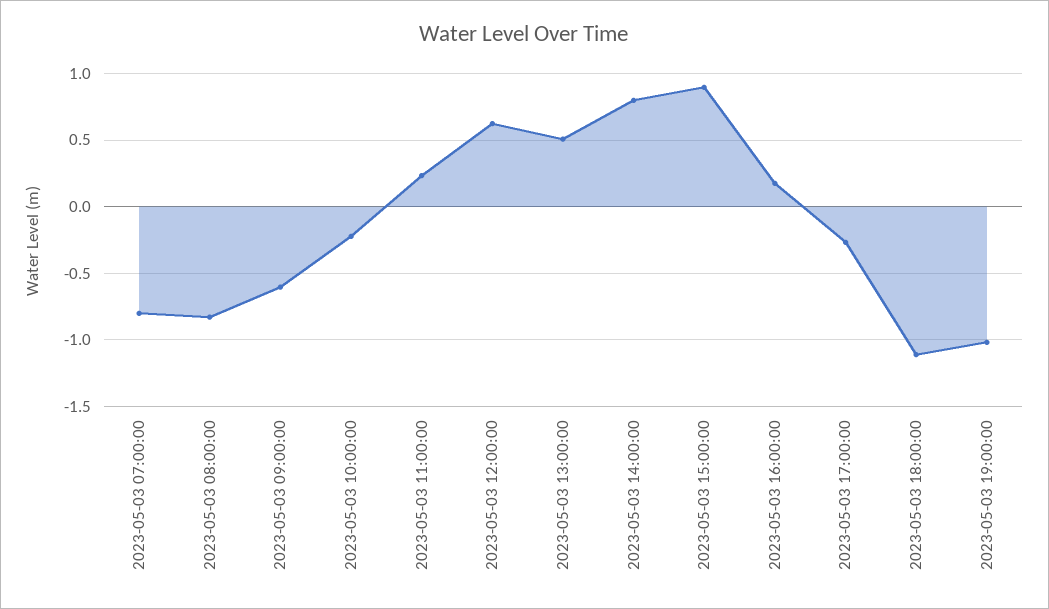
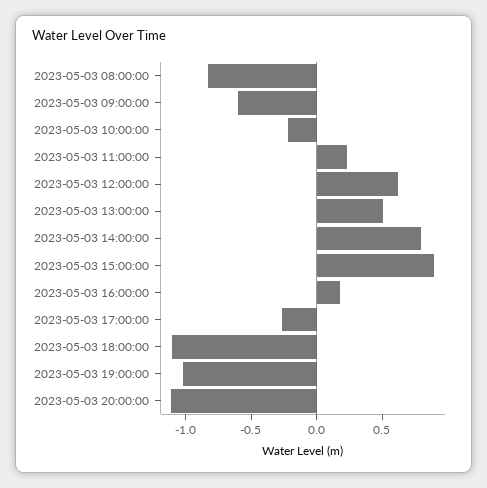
2023-05-03 07:00:00: -0.8 -> none
2023-05-03 20:00:00: none -> -1.1

